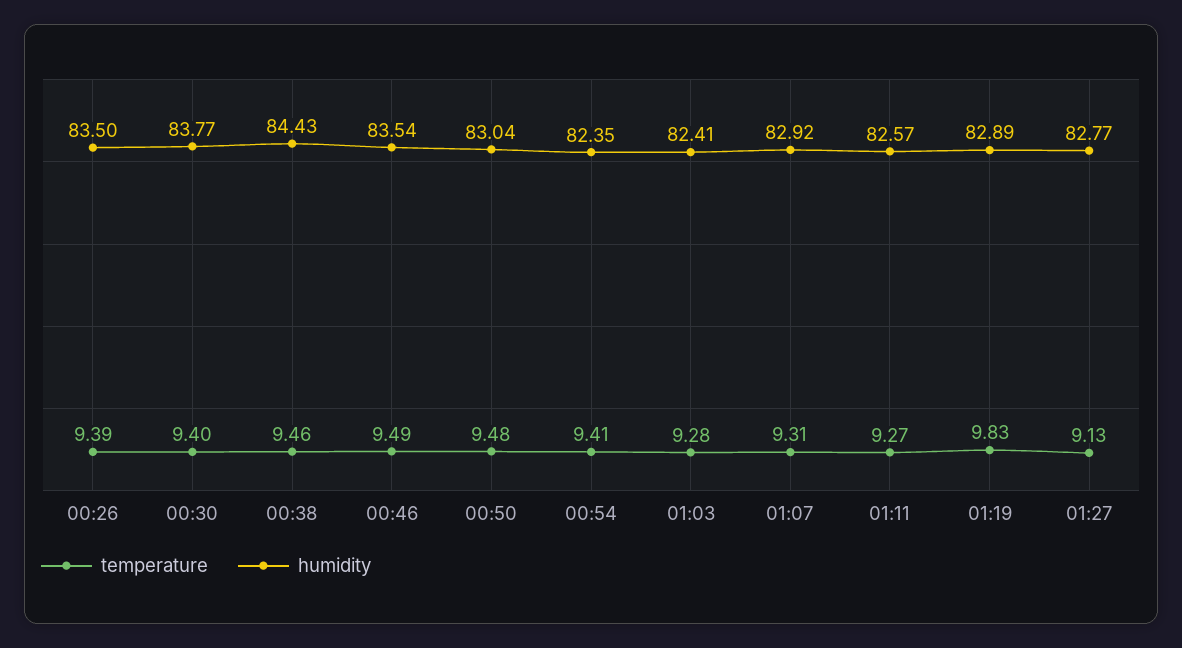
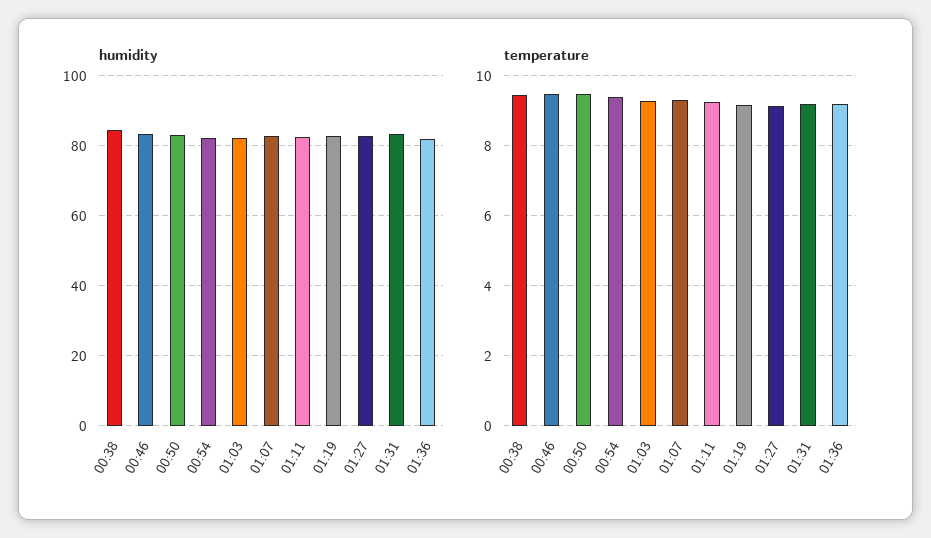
temperature, 00:26: 9.39 -> none
humidity, 00:26: 83.5 -> none
temperature, 00:30: 9.4 -> none
humidity, 00:30: 83.77 -> none
temperature, 01:19: 9.83 -> 9.2
humidity, 01:31: none -> 84
humidity, 01:36: none -> 82
temperature, 01:31: none -> 9.2
temperature, 01:36: none -> 9.2

